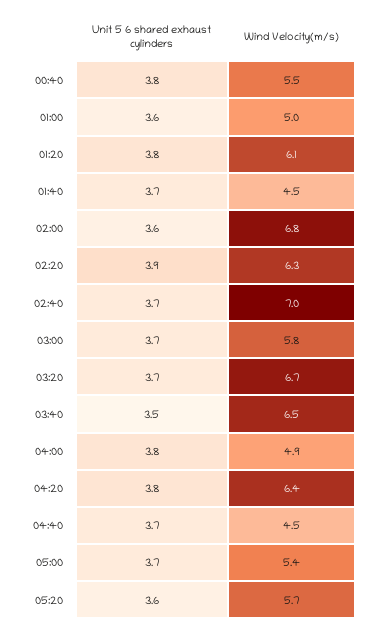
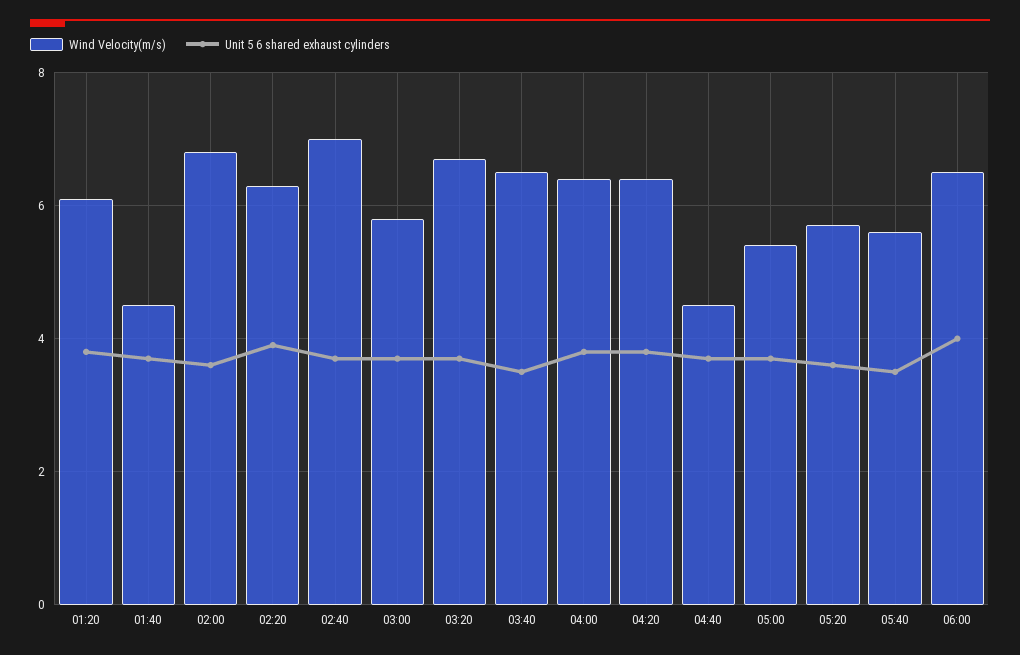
Unit 5 6 shared exhaust cylinders, 00:40: 3.8 -> none
Wind Velocity(m/s), 00:40: 5.5 -> none
Unit 5 6 shared exhaust cylinders, 01:00: 3.6 -> none
Wind Velocity(m/s), 01:00: 5 -> none
Wind Velocity(m/s), 04:00: 4.9 -> 6.5
Wind Velocity(m/s), 05:40: none -> 5.5
Unit 5 6 shared exhaust cylinders, 05:40: none -> 3.5
Wind Velocity(m/s), 06:00: none -> 6.5
Unit 5 6 shared exhaust cylinders, 06:00: none -> 4

